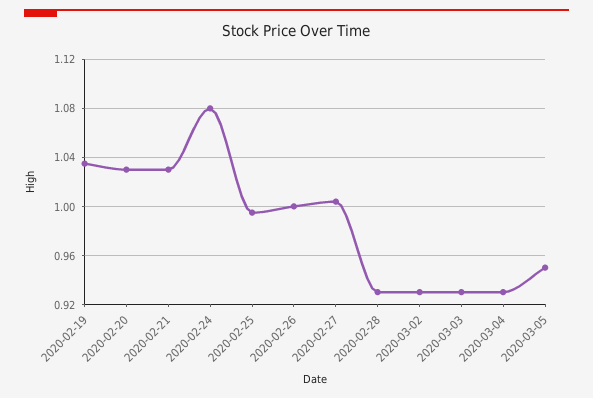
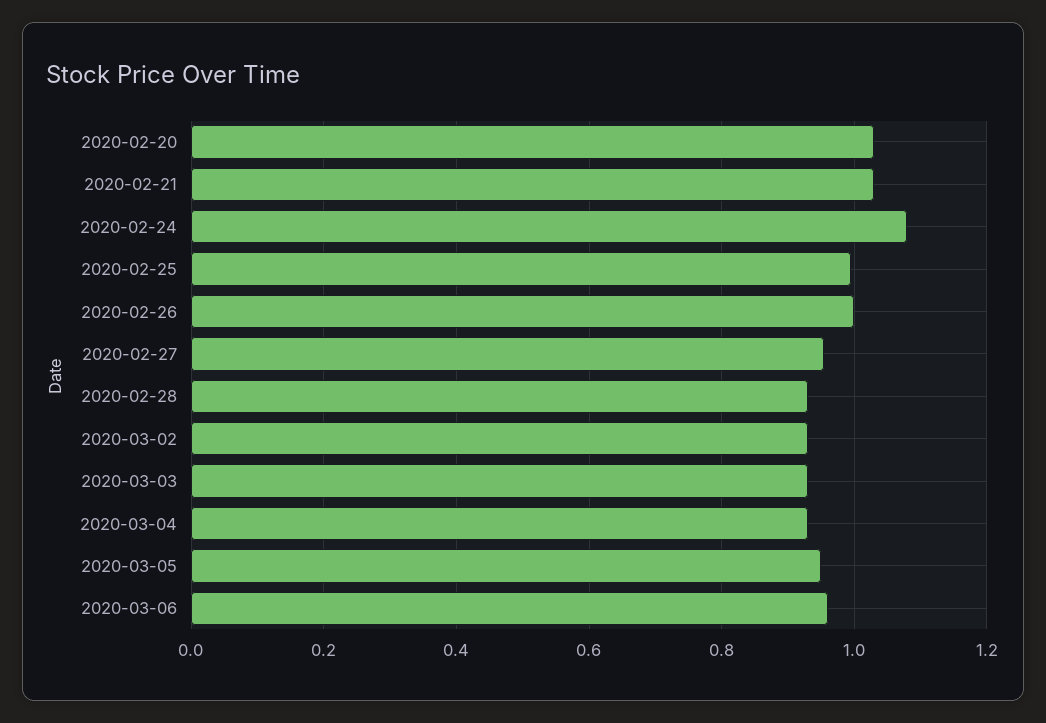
2020-02-19: 1.035 -> none
2020-02-27: 1.005 -> 0.96
2020-03-06: none -> 0.96

